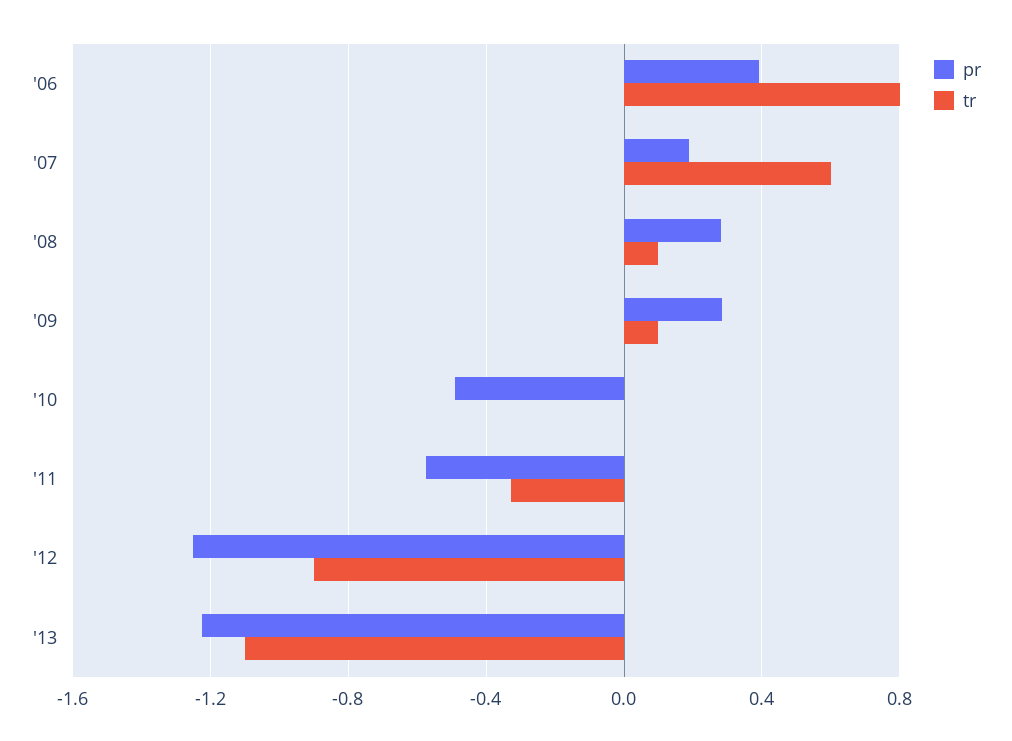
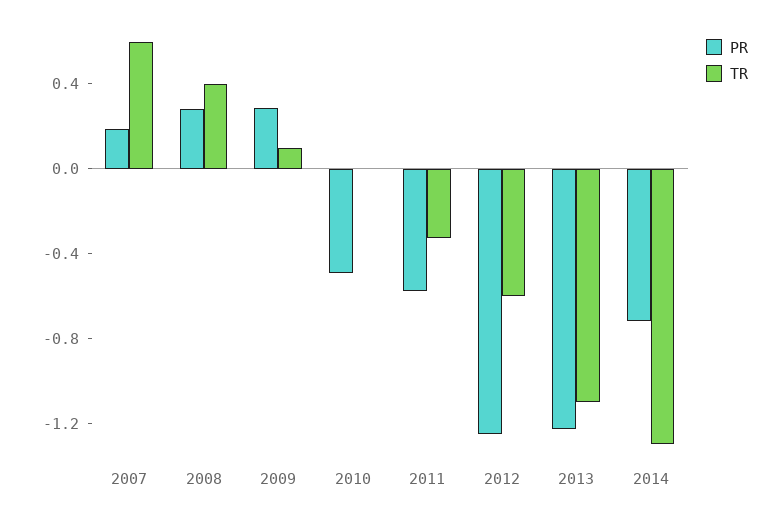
pr, '06: 0.4 -> none
tr, '06: 0.8 -> none
tr, '08: 0.1 -> 0.4
tr, '12: -0.9 -> -0.6
pr, 2014: none -> -0.7
tr, 2014: none -> -1.3

